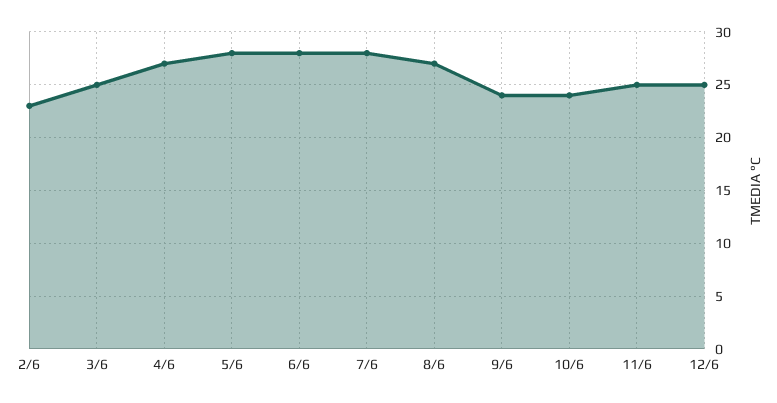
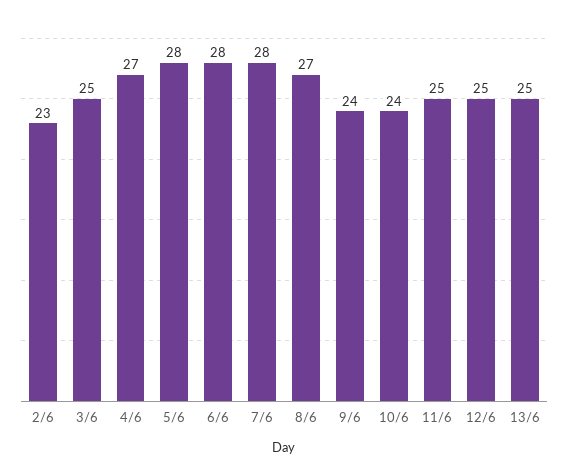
13/6: none -> 25

